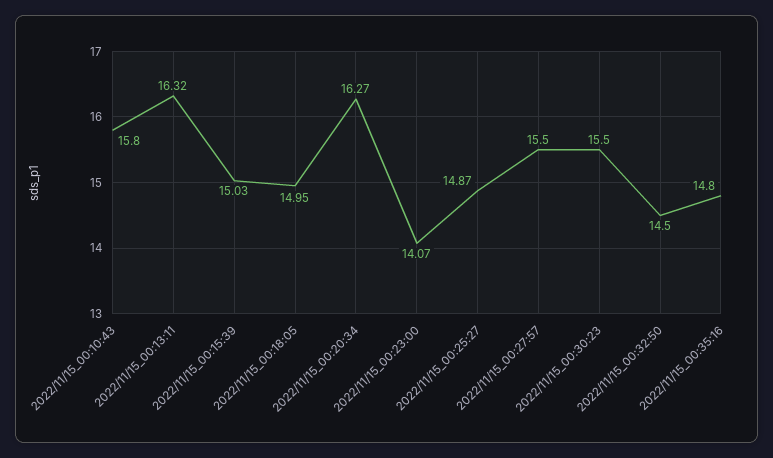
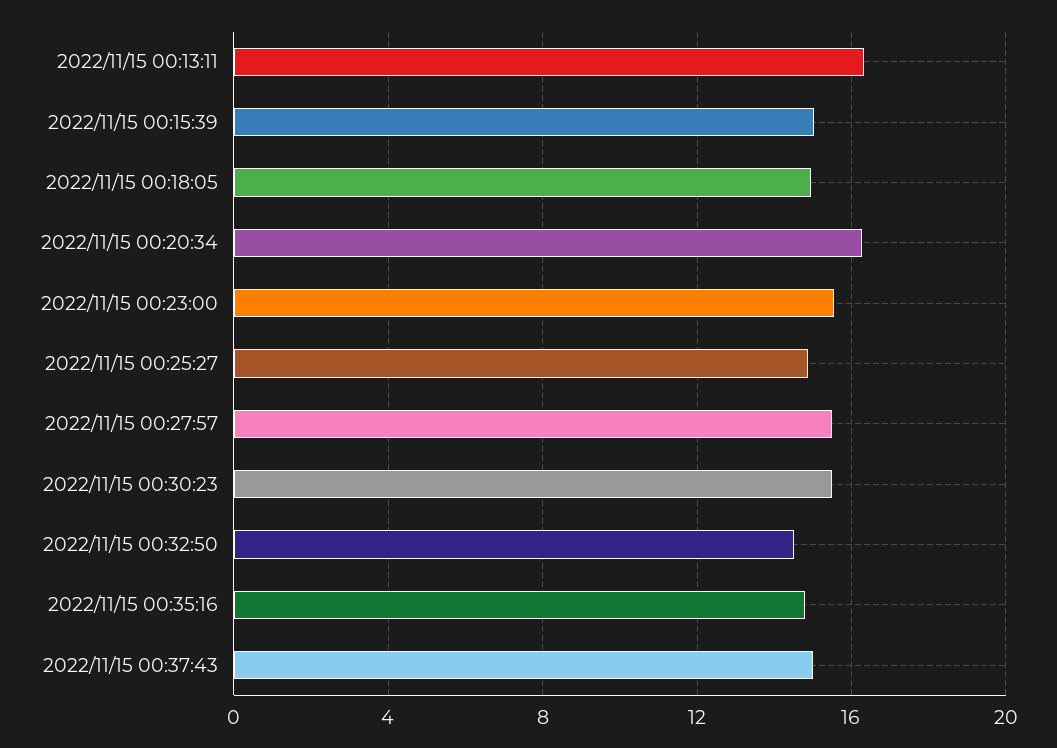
2022/11/15_00:10:43: 15.8 -> none
2022/11/15_00:23:00: 14.07 -> 15.5
2022/11/15 00:37:43: none -> 15

